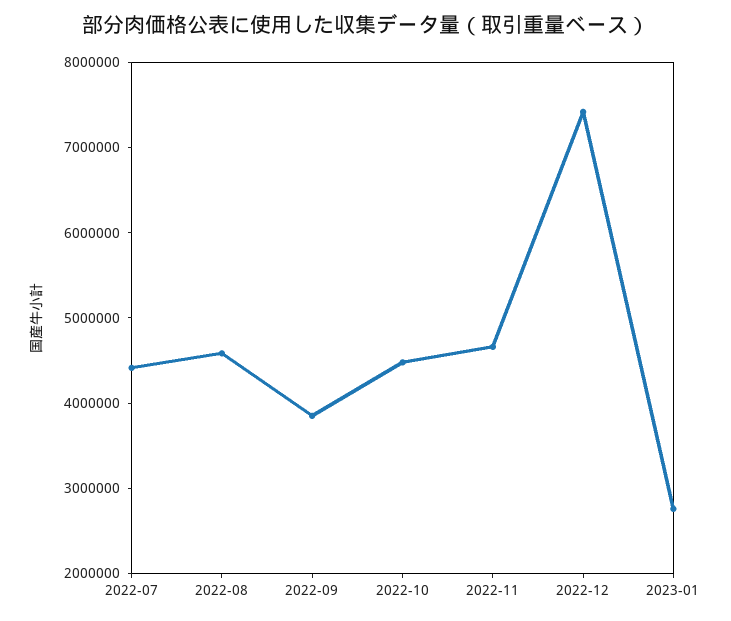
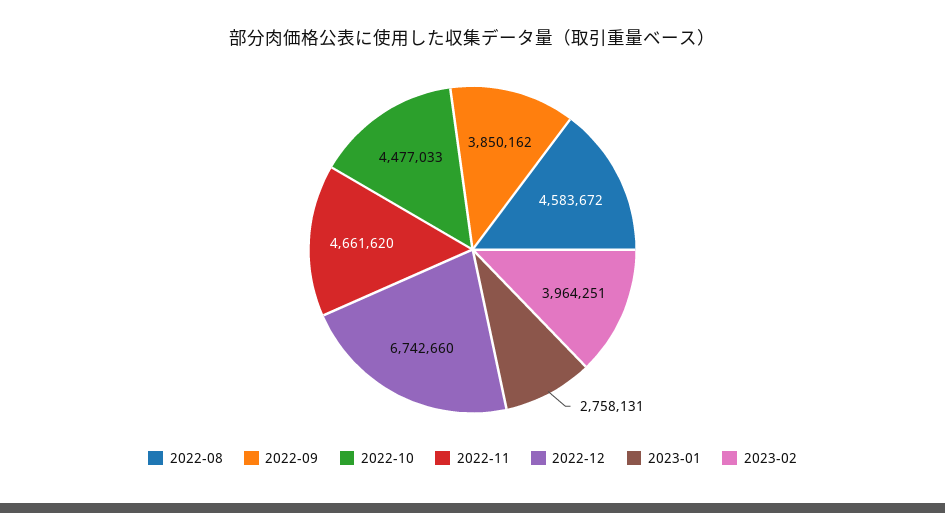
2022-07: 4400000 -> none
2022-12: 7400000 -> 6742660
2023-02: none -> 3964251

